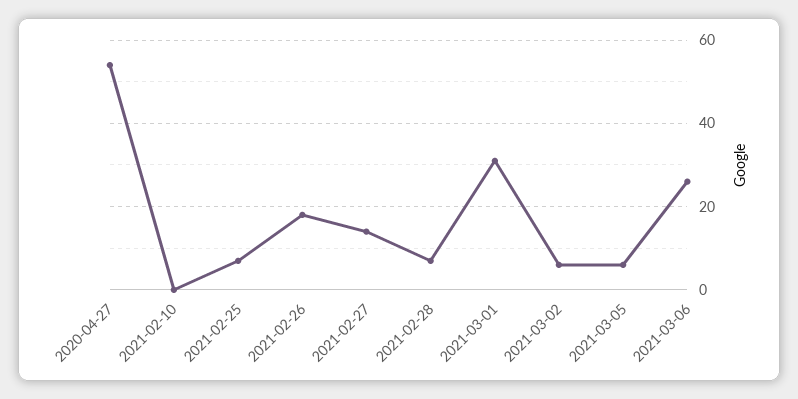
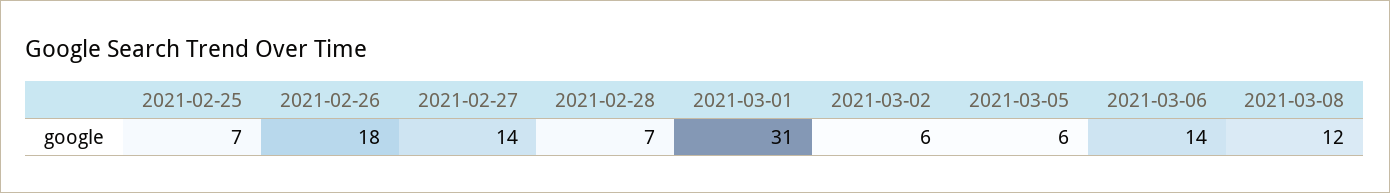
2020-04-27: 55 -> none
2021-02-10: 0 -> none
2021-03-06: 25 -> 14
2021-03-08: none -> 12

